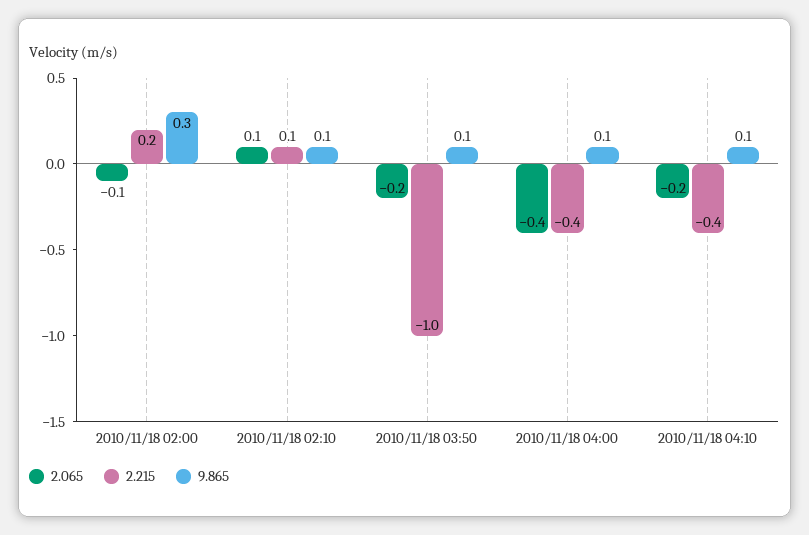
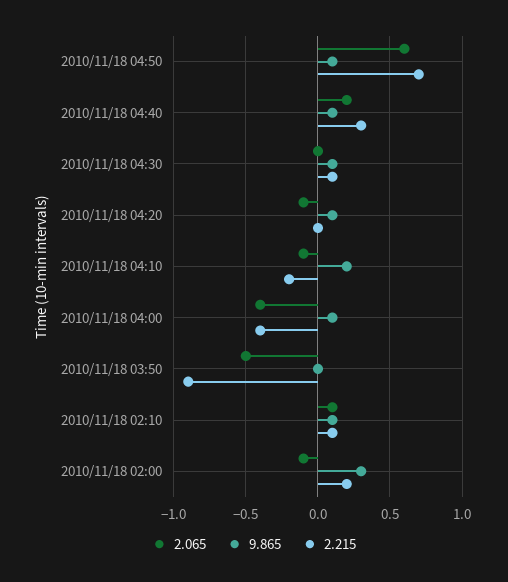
2.065, 2010/11/18 03:50: -0.2 -> -0.5
2.215, 2010/11/18 03:50: -1 -> -0.9
9.865, 2010/11/18 03:50: 0.1 -> 0
2.065, 2010/11/18 04:10: -0.2 -> -0.1
2.215, 2010/11/18 04:10: -0.4 -> -0.2
9.865, 2010/11/18 04:10: 0.1 -> 0.2
2.065, 2010/11/18 04:50: none -> 0.6
9.865, 2010/11/18 04:50: none -> 0.1
2.215, 2010/11/18 04:50: none -> 0.7
2.065, 2010/11/18 04:40: none -> 0.2
9.865, 2010/11/18 04:40: none -> 0.1
2.215, 2010/11/18 04:40: none -> 0.3
2.065, 2010/11/18 04:30: none -> 0
9.865, 2010/11/18 04:30: none -> 0.1
2.215, 2010/11/18 04:30: none -> 0.1
2.065, 2010/11/18 04:20: none -> -0.1
9.865, 2010/11/18 04:20: none -> 0.1
2.215, 2010/11/18 04:20: none -> 0

